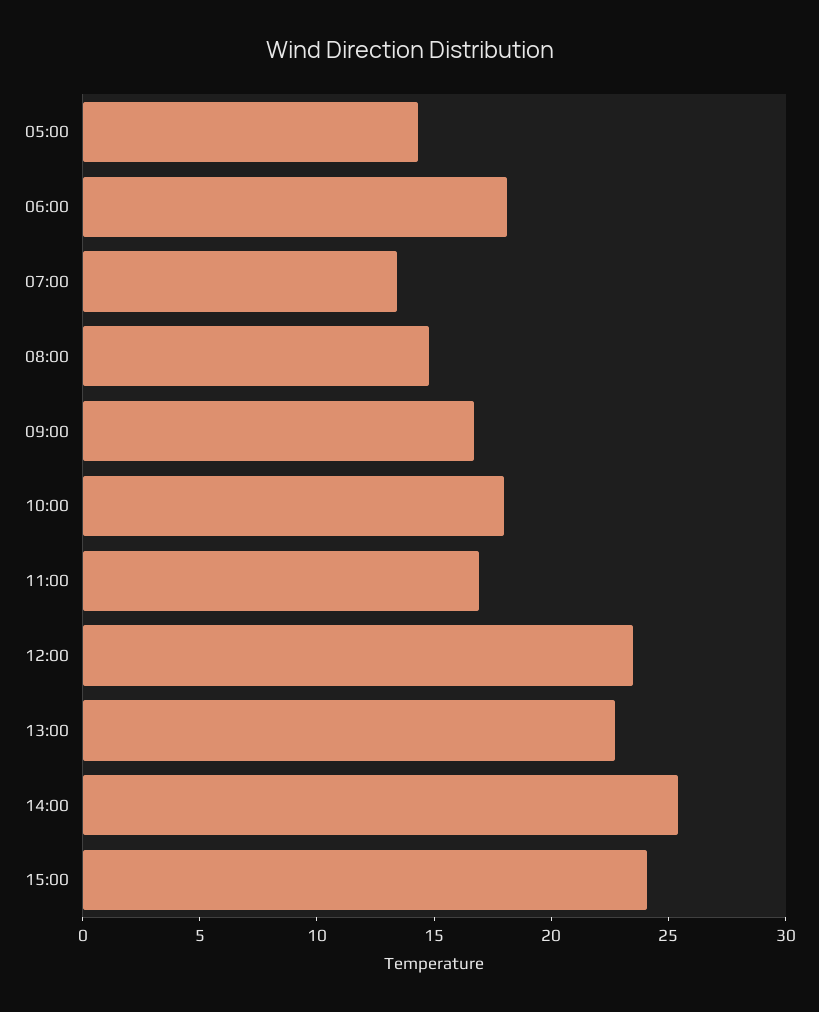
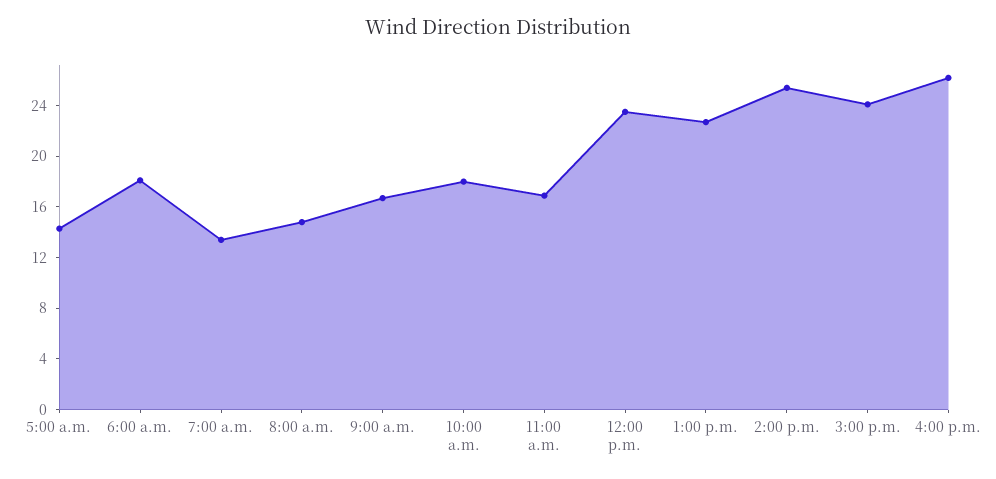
4:00 p.m.: none -> 26

